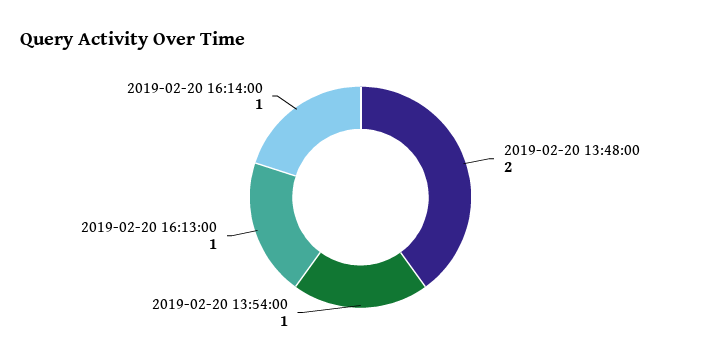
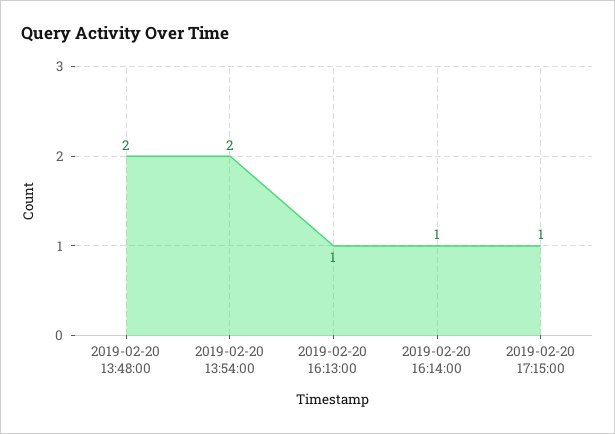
2019-02-20 13:54:00: 1 -> 2
2019-02-20 17:15:00: none -> 1

